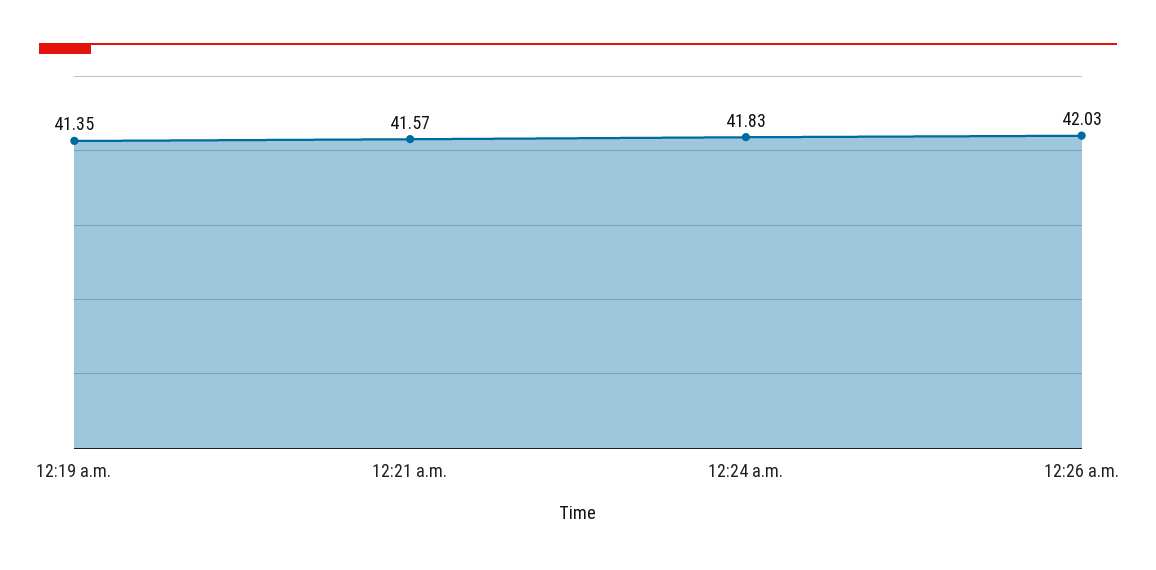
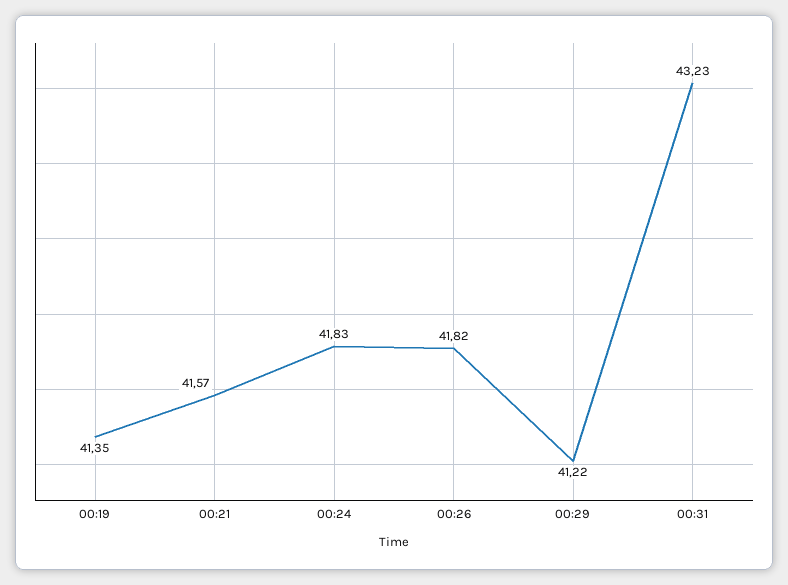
12:26 a.m.: 42.03 -> 41.82
00:29: none -> 41.22
00:31: none -> 43.23

